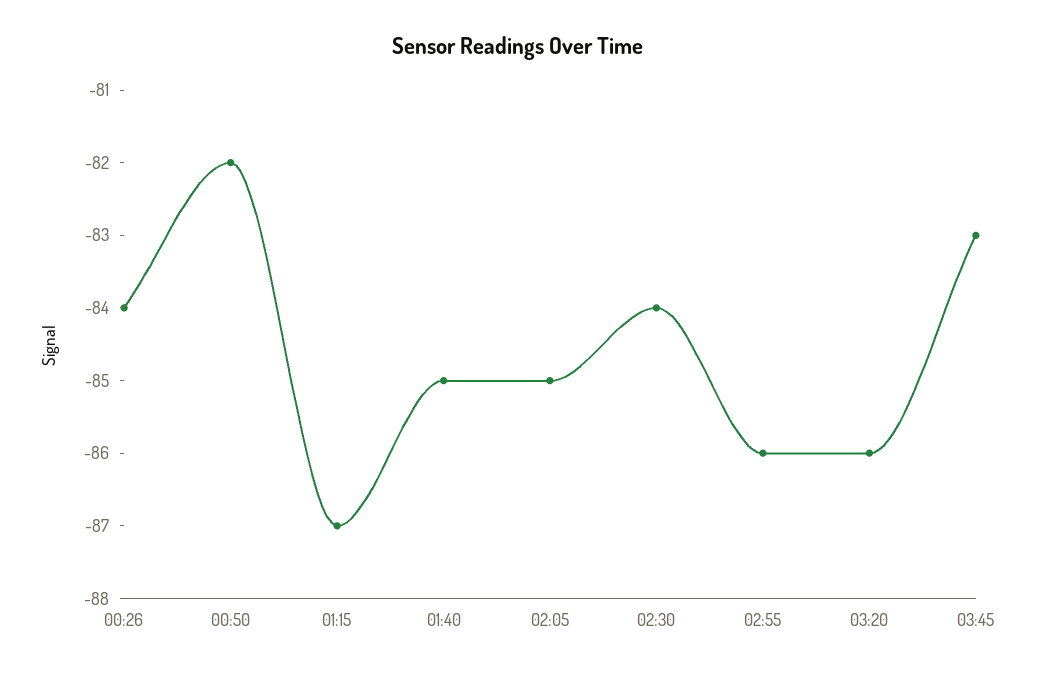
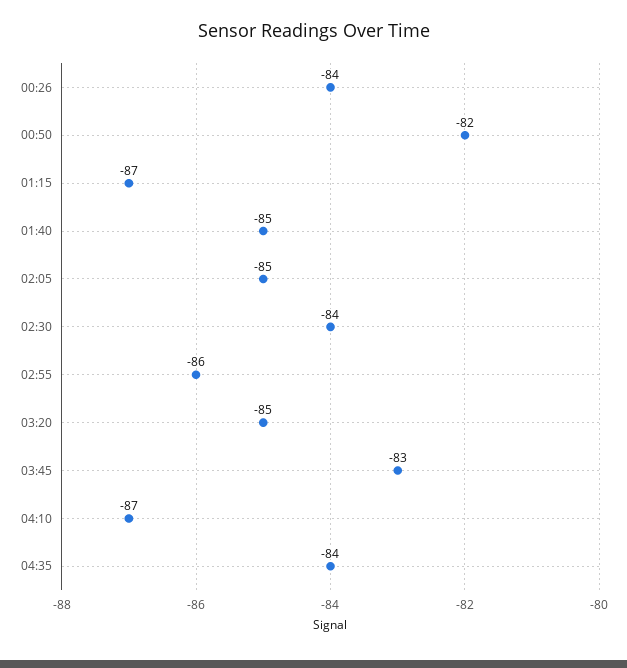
03:20: -86 -> -85
04:10: none -> -87
04:35: none -> -84

